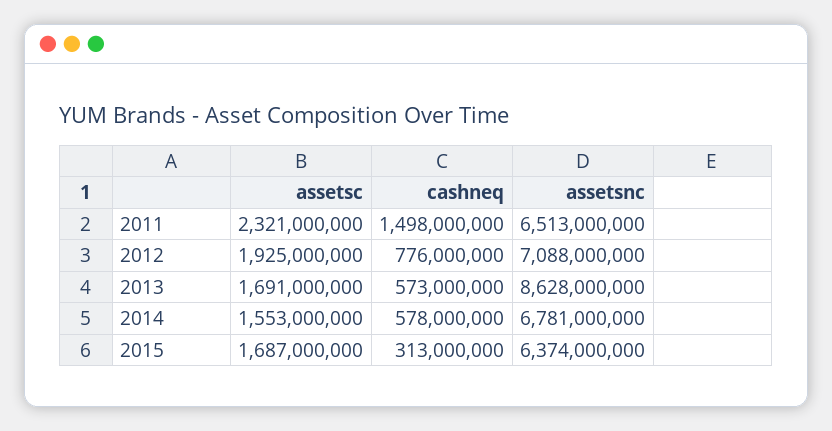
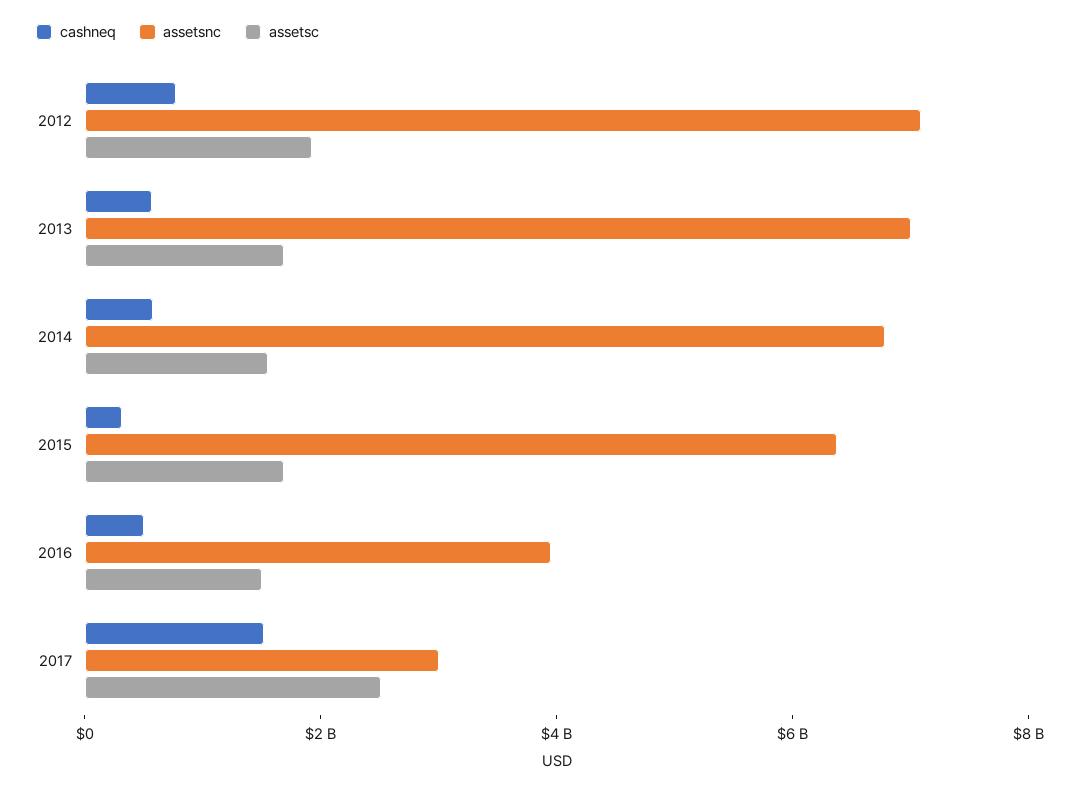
assetsc, 2011: 2321000000 -> none
cashneq, 2011: 1498000000 -> none
assetsnc, 2011: 6513000000 -> none
assetsnc, 2013: 8628000000 -> 7000000000
cashneq, 2016: none -> 500000000
assetsnc, 2016: none -> 4000000000
assetsc, 2016: none -> 1500000000
cashneq, 2017: none -> 1500000000
assetsnc, 2017: none -> 3000000000
assetsc, 2017: none -> 2500000000

